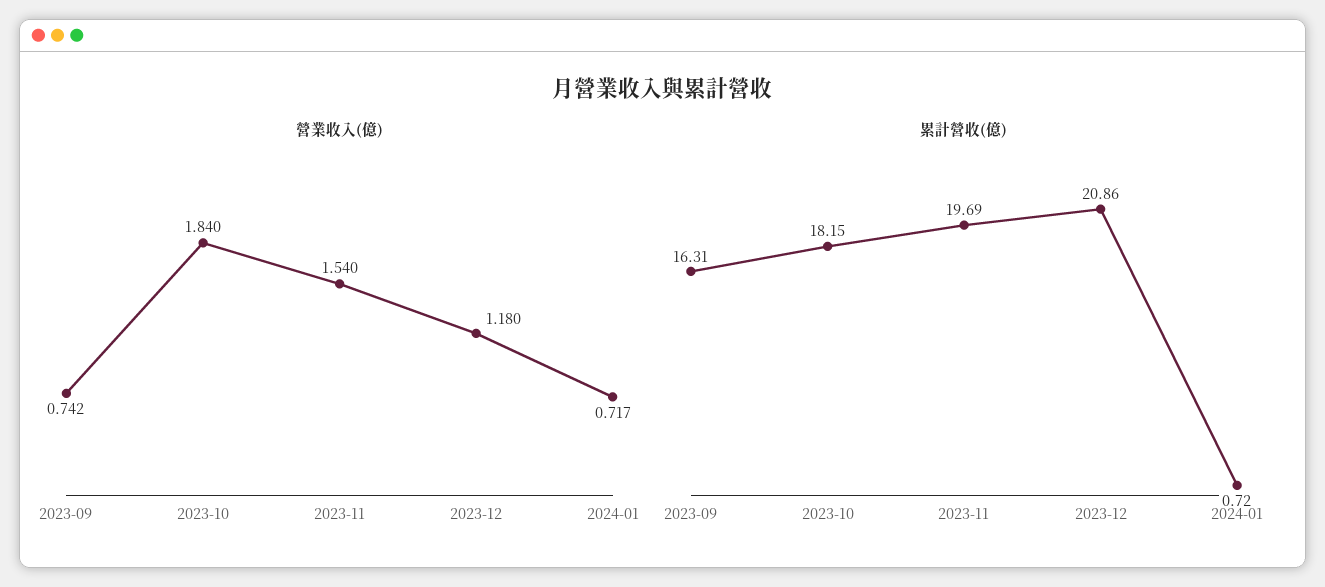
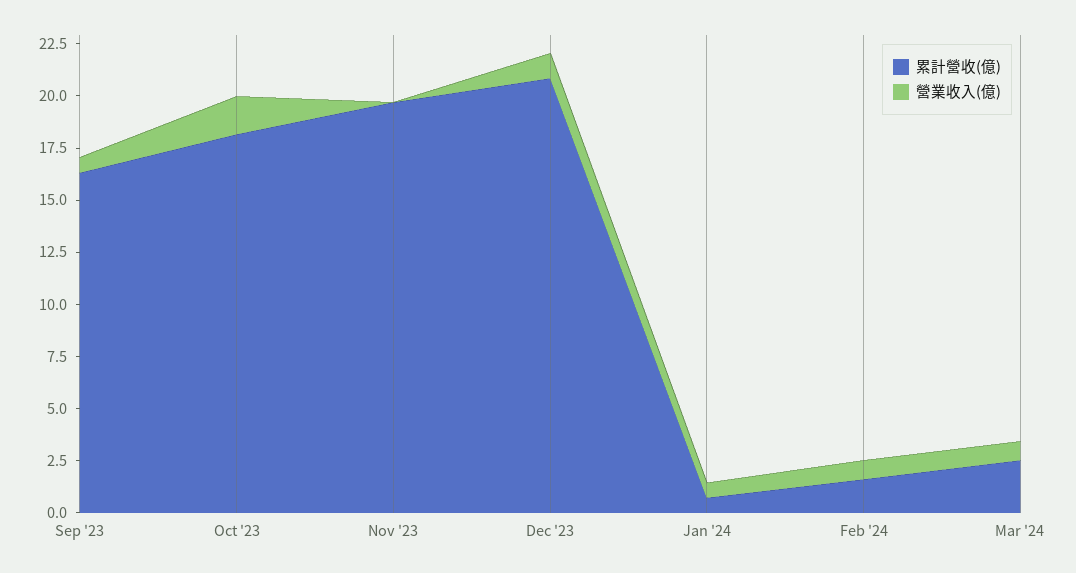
營業收入(億), 2023-11: 1.54 -> 0
累計營收(億), Feb '24: none -> 1.5
營業收入(億), Feb '24: none -> 1
累計營收(億), Mar '24: none -> 2.5
營業收入(億), Mar '24: none -> 1

